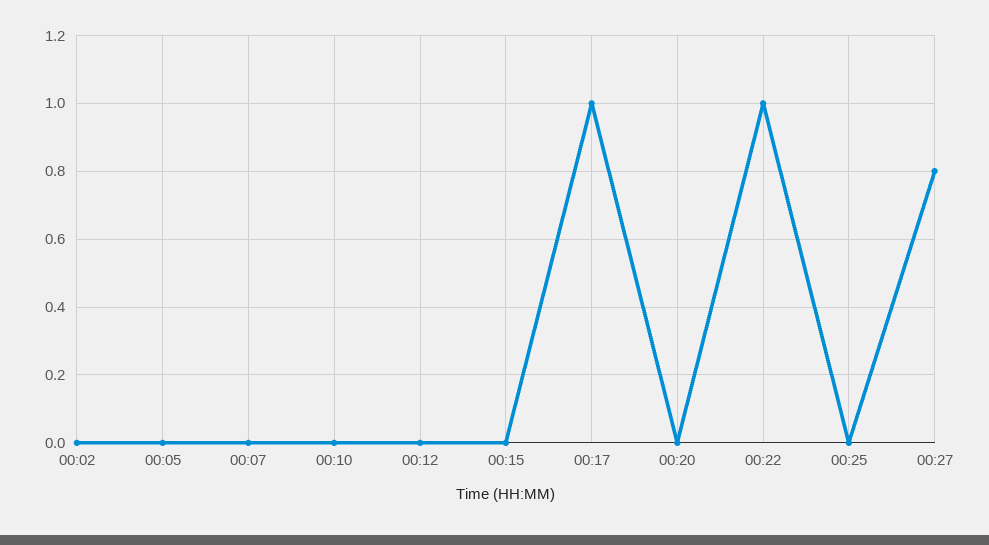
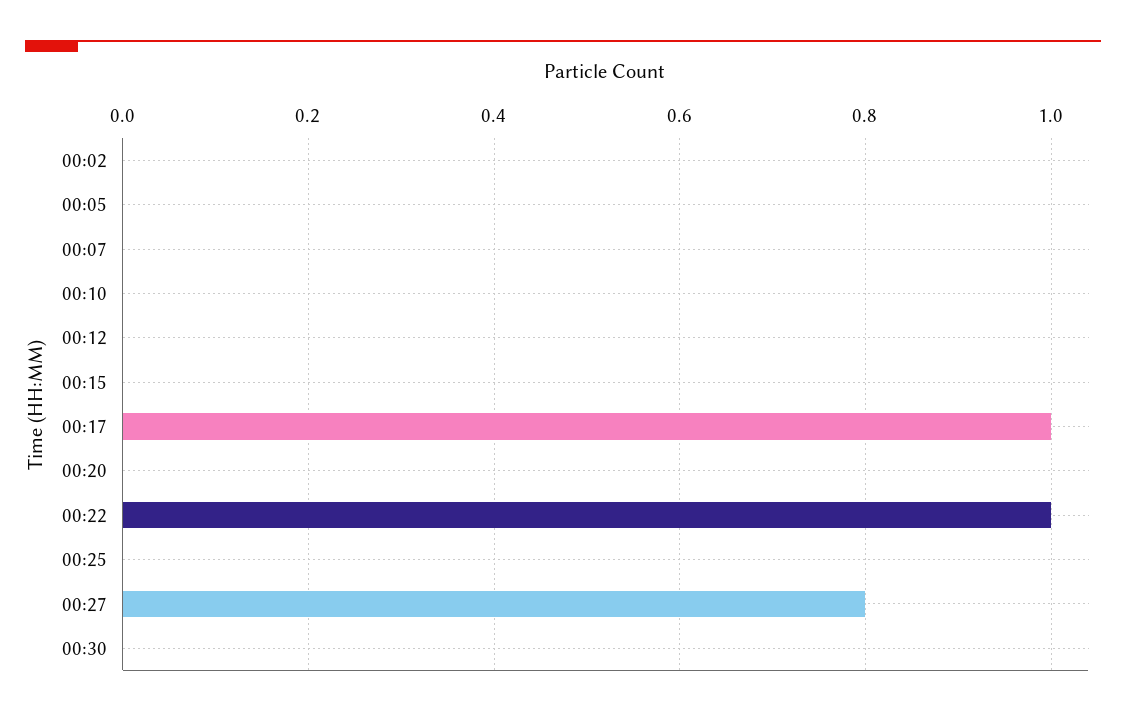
00:30: none -> 0

